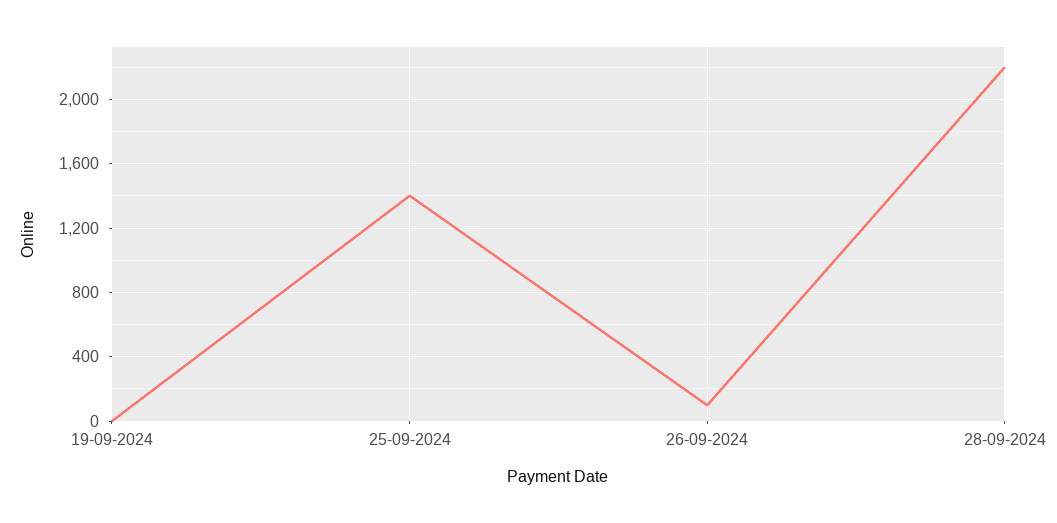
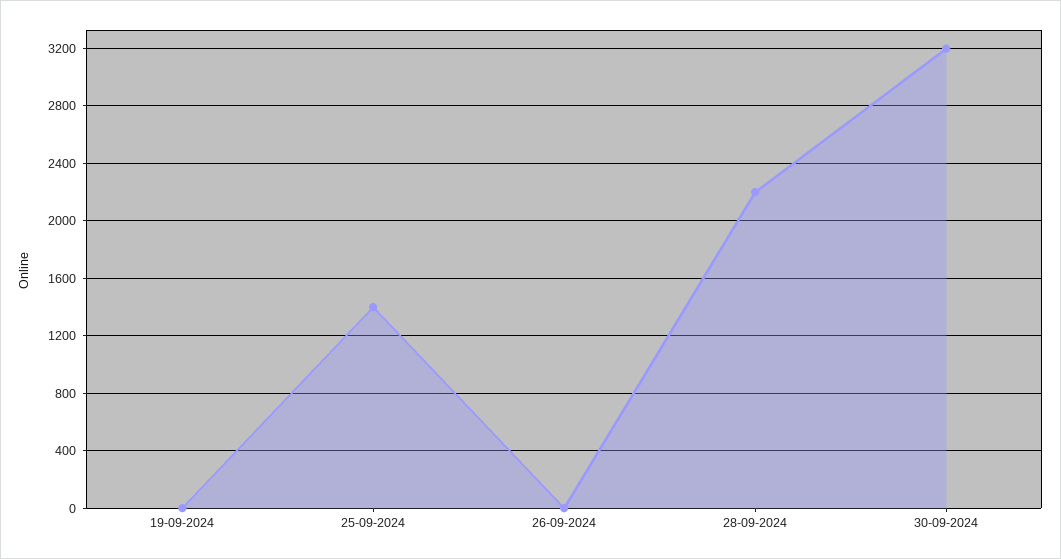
26-09-2024: 100 -> 0
30-09-2024: none -> 3200

